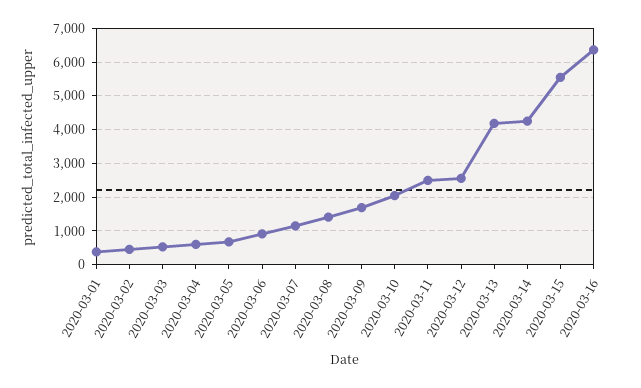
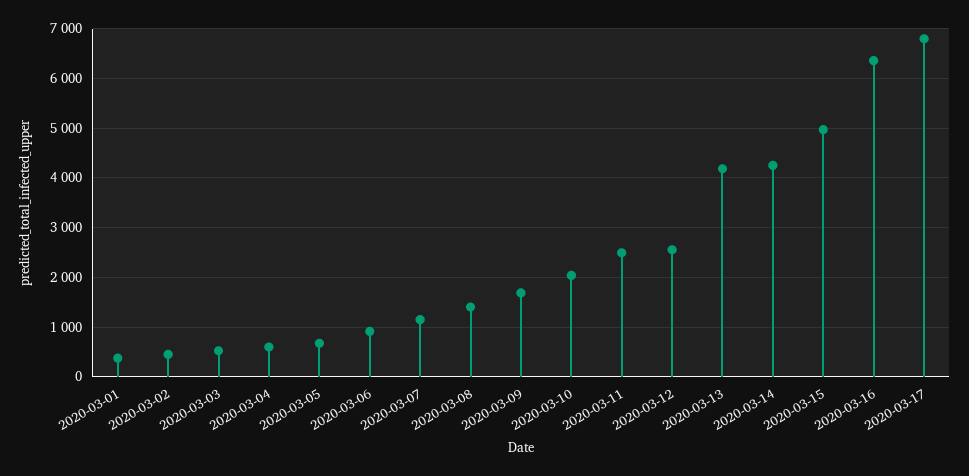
2020-03-15: 5600 -> 5000
2020-03-17: none -> 6800

